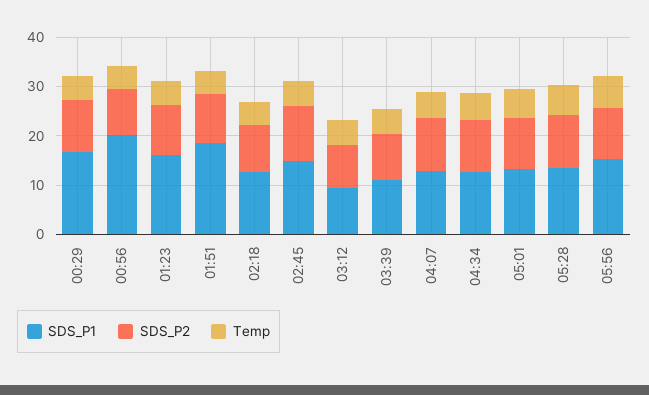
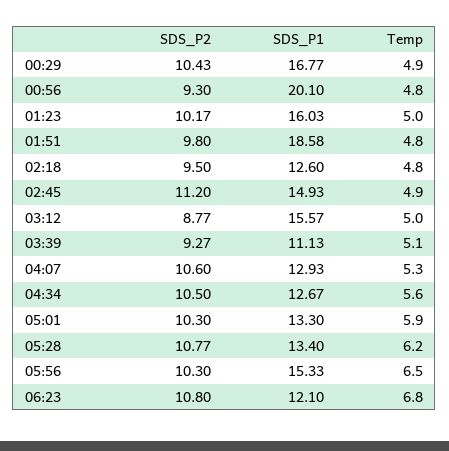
SDS_P1, 03:12: 10 -> 15.57
SDS_P2, 06:23: none -> 10.8
SDS_P1, 06:23: none -> 12.1
Temp, 06:23: none -> 6.8

